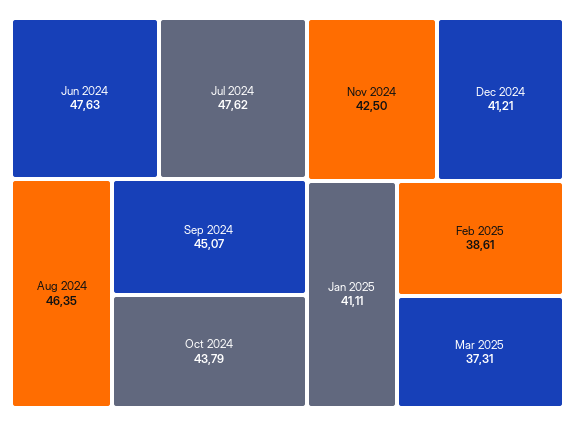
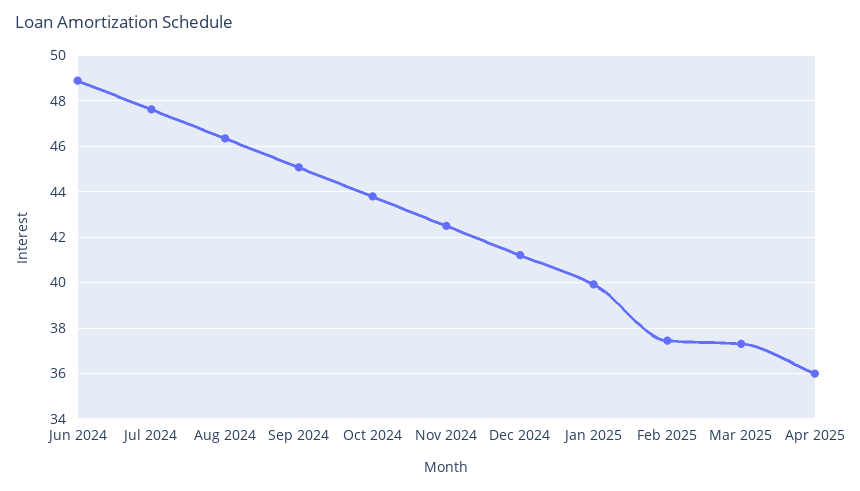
Jun 2024: 47.63 -> 49
Jan 2025: 41.11 -> 40
Feb 2025: 38.61 -> 37.5
Apr 2025: none -> 36

